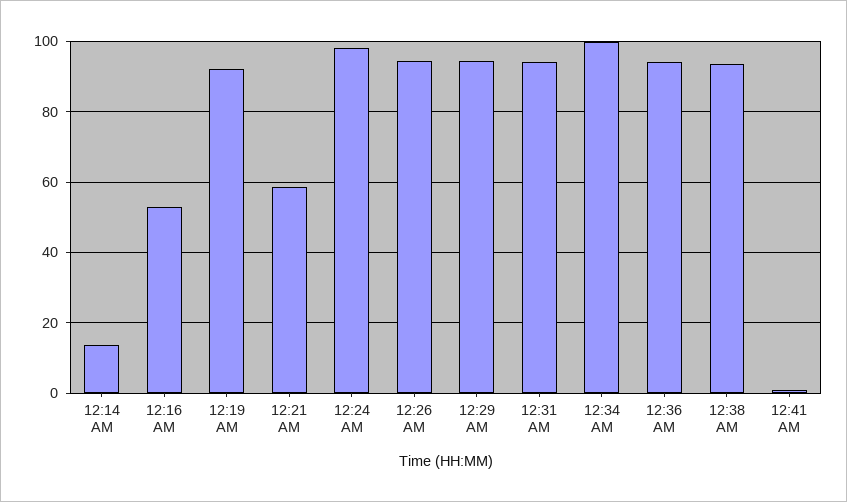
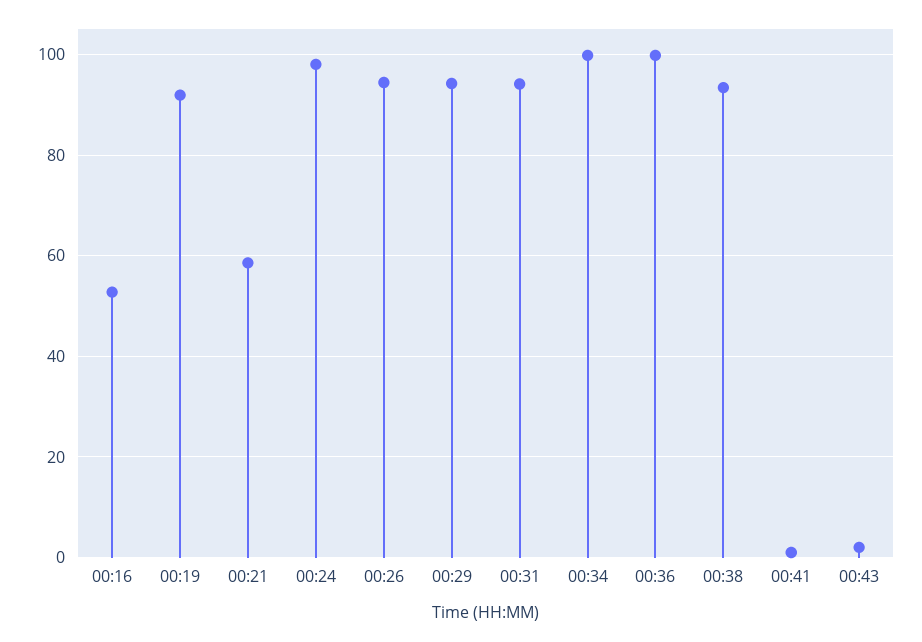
12:14 AM: 14 -> none
12:36 AM: 94 -> 100
00:43: none -> 2

